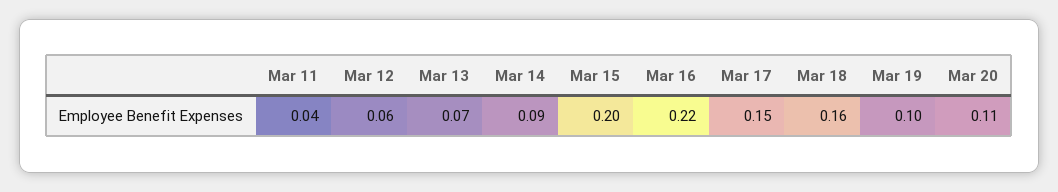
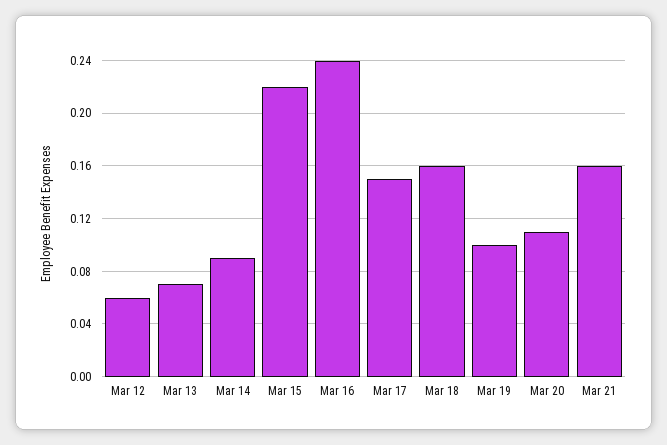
Mar 11: 0.04 -> none
Mar 15: 0.2 -> 0.22
Mar 16: 0.22 -> 0.24
Mar 21: none -> 0.16

